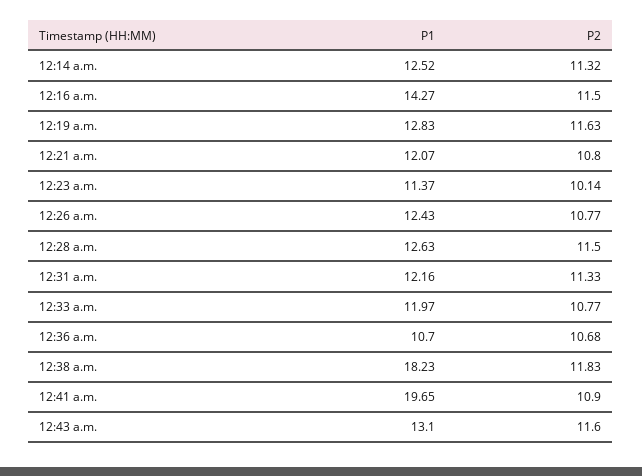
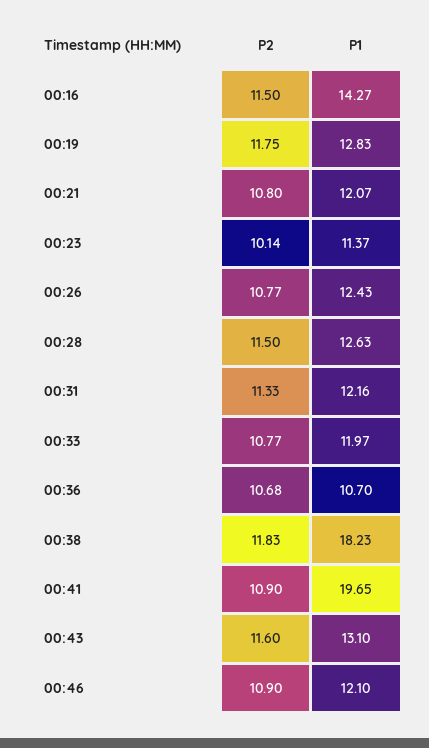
P1, 12:14 a.m.: 12.52 -> none
P2, 12:14 a.m.: 11.32 -> none
P2, 12:19 a.m.: 11.63 -> 11.75
P2, 00:46: none -> 10.9
P1, 00:46: none -> 12.1

